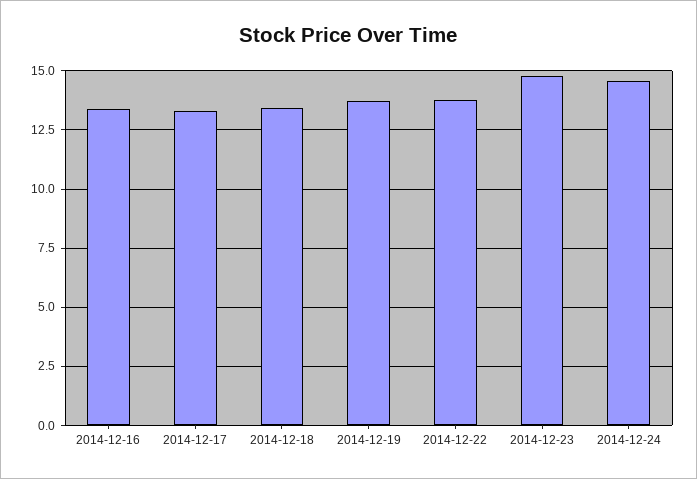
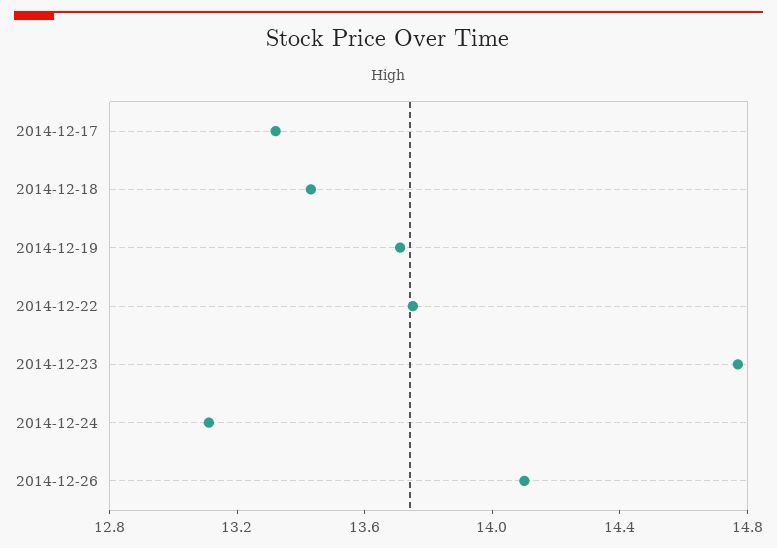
2014-12-16: 13.5 -> none
2014-12-24: 14.5 -> 13.1
2014-12-26: none -> 14.1

